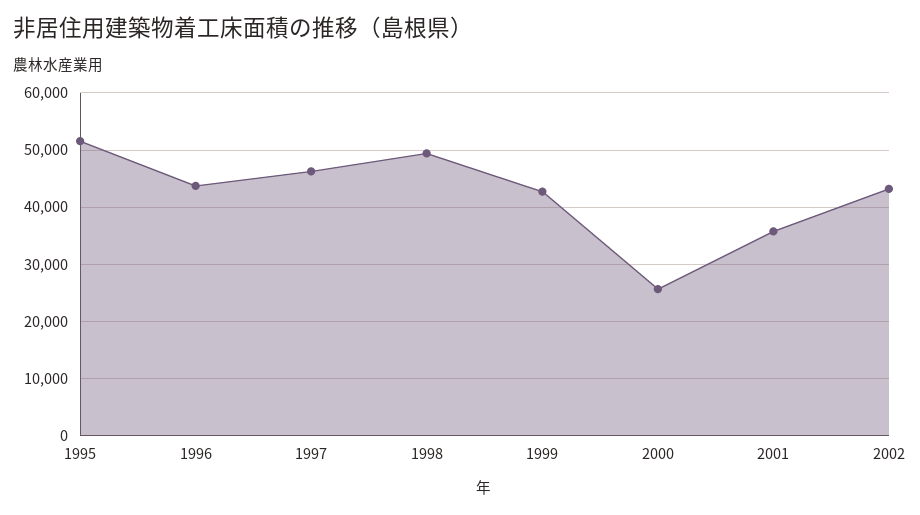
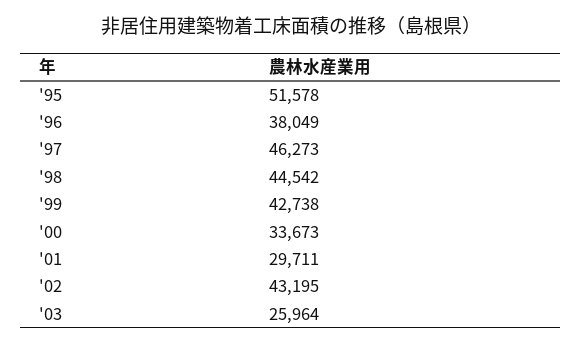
1996: 44000 -> 38049
1998: 50000 -> 44542
2000: 26000 -> 33673
2001: 36000 -> 29711
'03: none -> 25964

